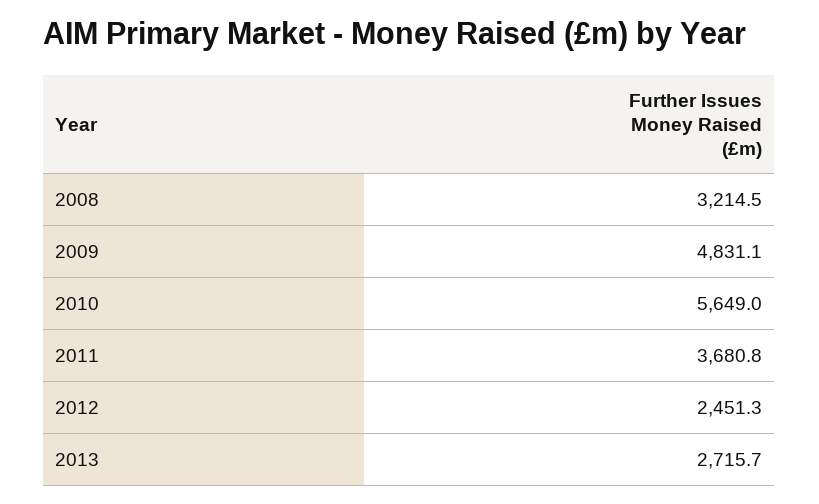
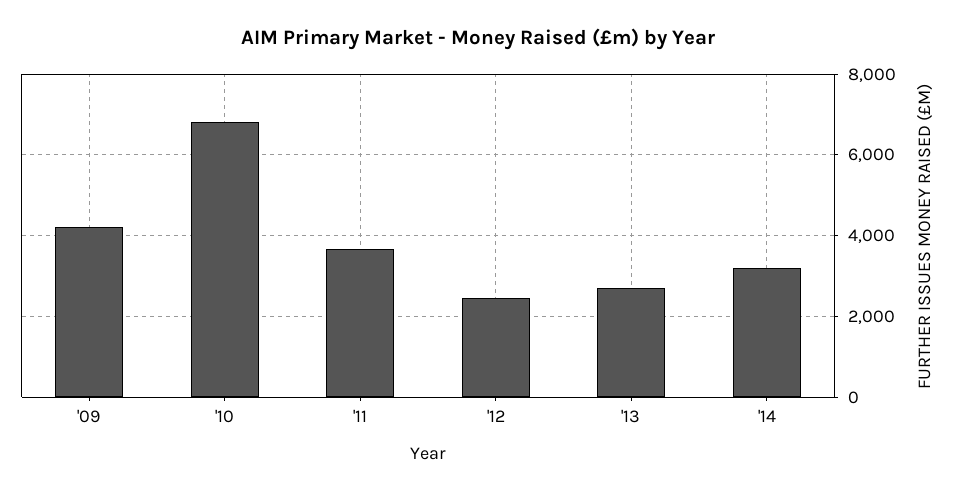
2008: 3214.5 -> none
2009: 4831.1 -> 4200
2010: 5649 -> 6800
'14: none -> 3200

